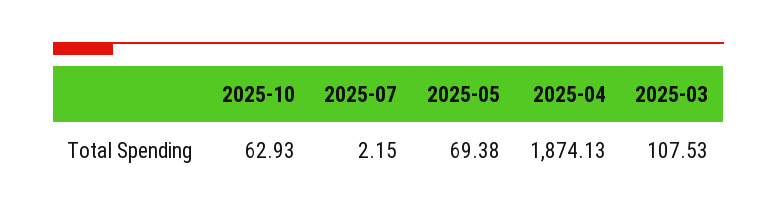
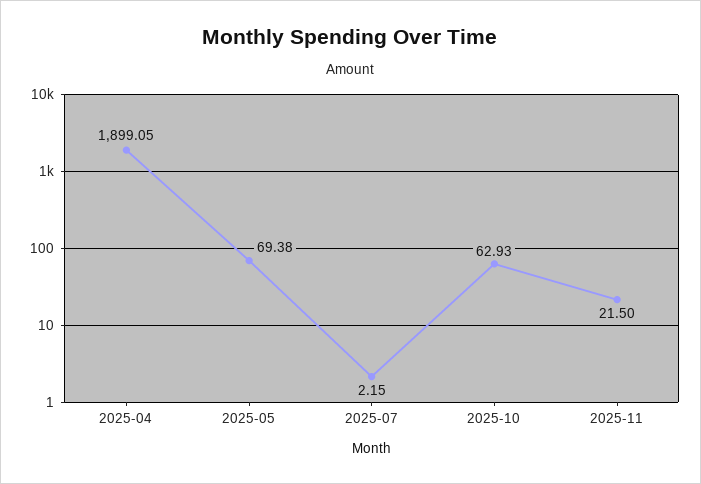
2025-04: 1874.13 -> 1899.05
2025-03: 107.53 -> none
2025-11: none -> 21.5

